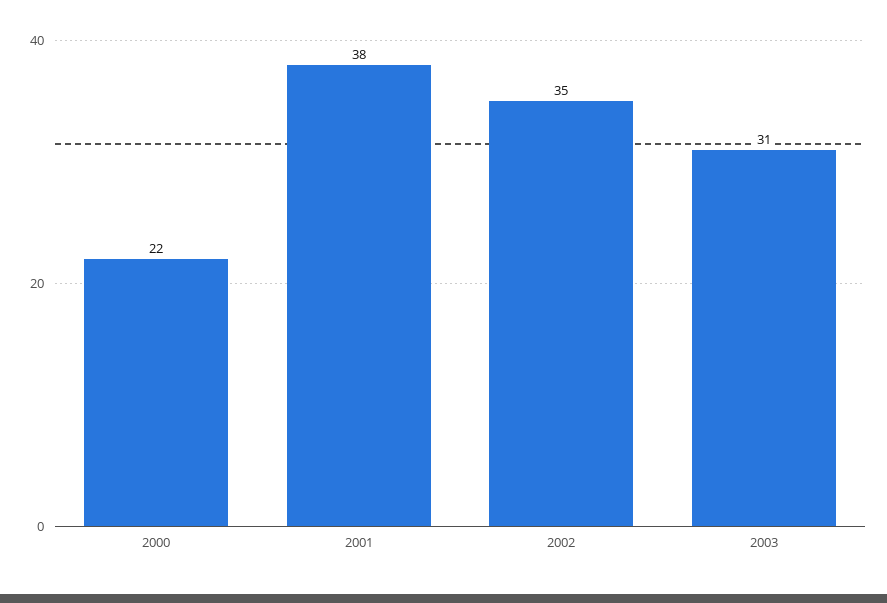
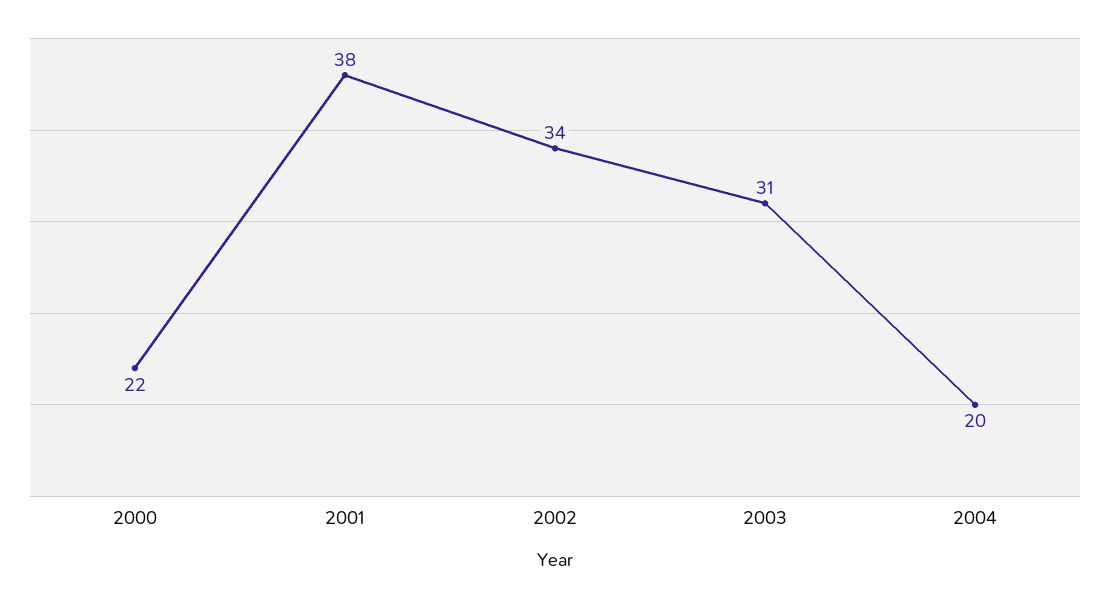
2002: 35 -> 34
2004: none -> 20

